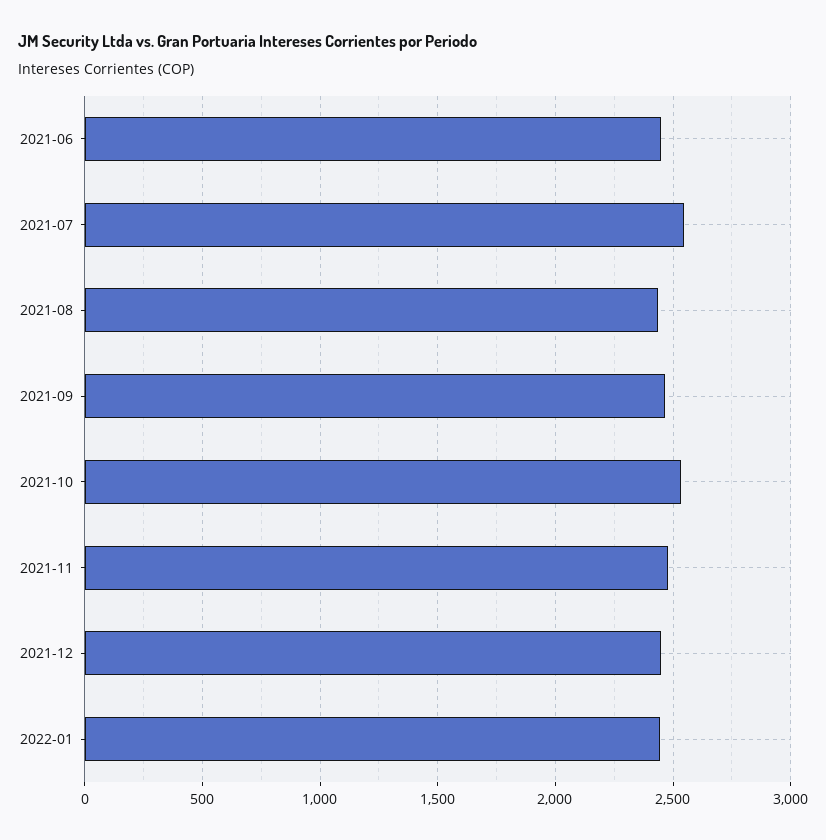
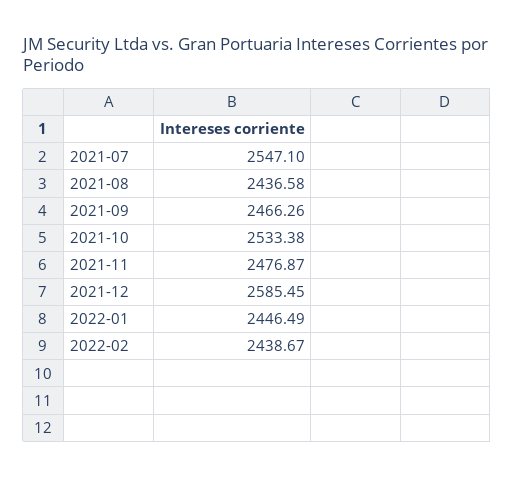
2021-06: 2450 -> none
2021-12: 2450 -> 2585.45
2022-02: none -> 2438.67

